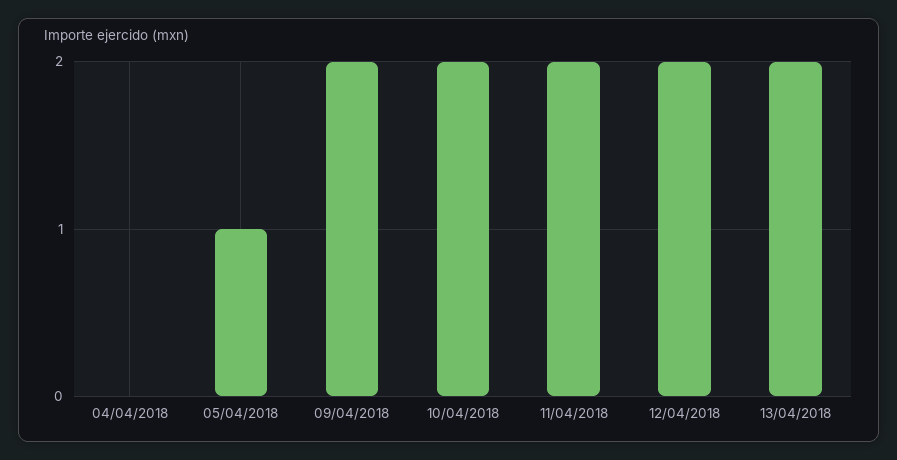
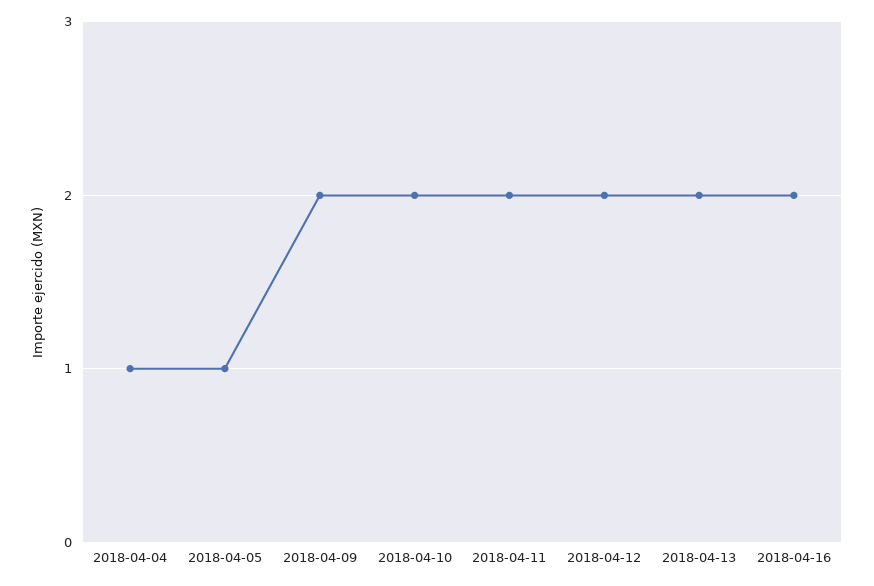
04/04/2018: 0 -> 1
2018-04-16: none -> 2

